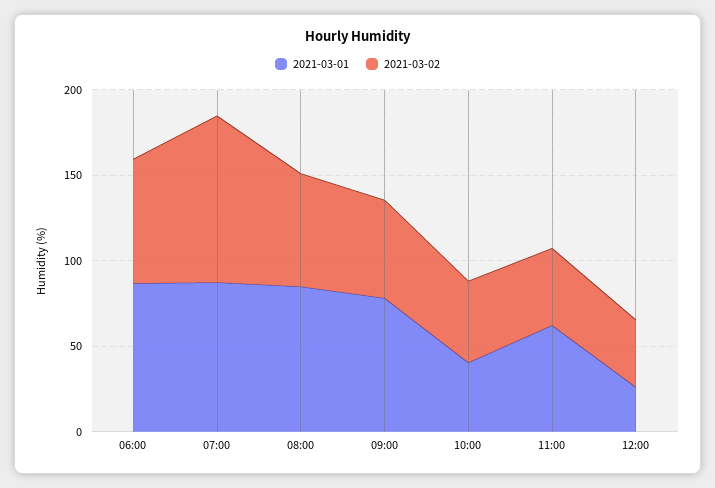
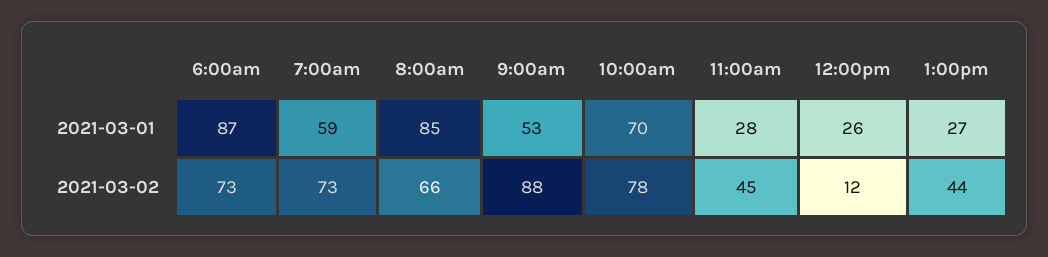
2021-03-01, 07:00: 90 -> 59
2021-03-02, 07:00: 100 -> 73
2021-03-01, 09:00: 80 -> 53
2021-03-02, 09:00: 60 -> 88
2021-03-01, 10:00: 40 -> 70
2021-03-02, 10:00: 50 -> 78
2021-03-01, 11:00: 60 -> 28
2021-03-02, 12:00: 40 -> 12
2021-03-01, 1:00pm: none -> 27
2021-03-02, 1:00pm: none -> 44

